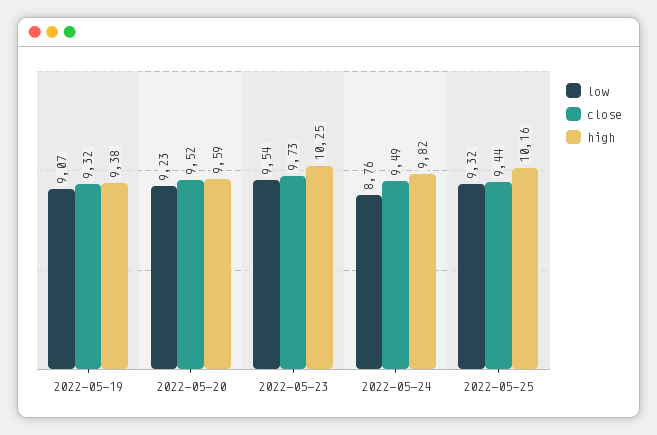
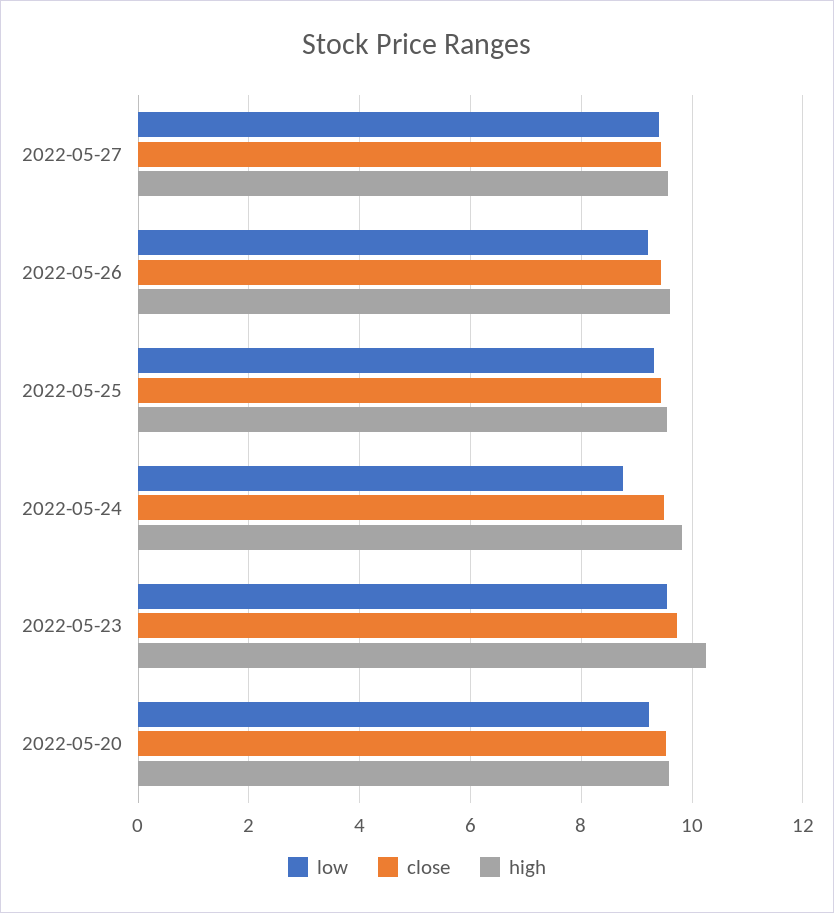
low, 2022-05-19: 9.07 -> none
close, 2022-05-19: 9.32 -> none
high, 2022-05-19: 9.38 -> none
high, 2022-05-25: 10.16 -> 9.6
low, 2022-05-27: none -> 9.4
close, 2022-05-27: none -> 9.4
high, 2022-05-27: none -> 9.6
low, 2022-05-26: none -> 9.2
close, 2022-05-26: none -> 9.4
high, 2022-05-26: none -> 9.6

